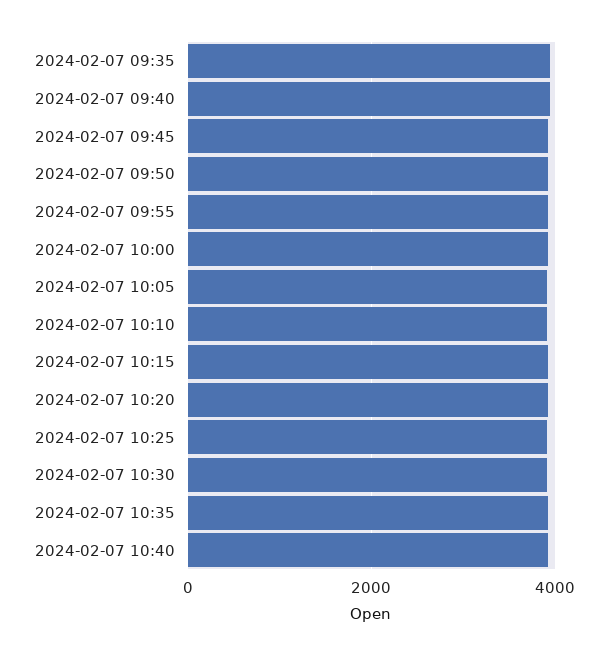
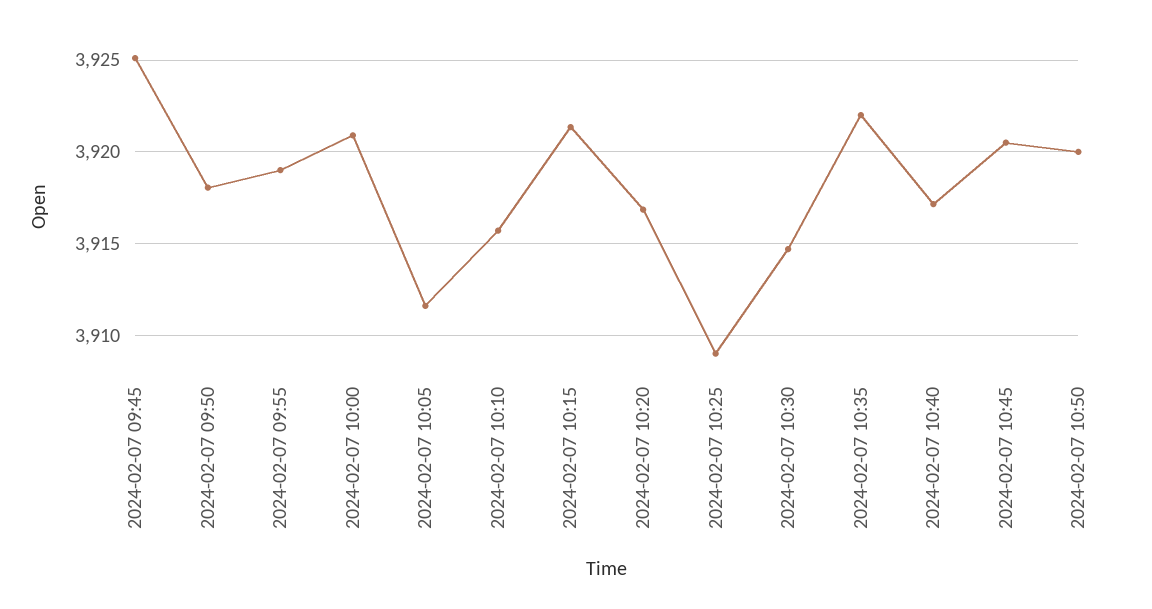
2024-02-07 09:35: 4000 -> none
2024-02-07 09:40: 4000 -> none
2024-02-07 10:45: none -> 3920.5
2024-02-07 10:50: none -> 3920

